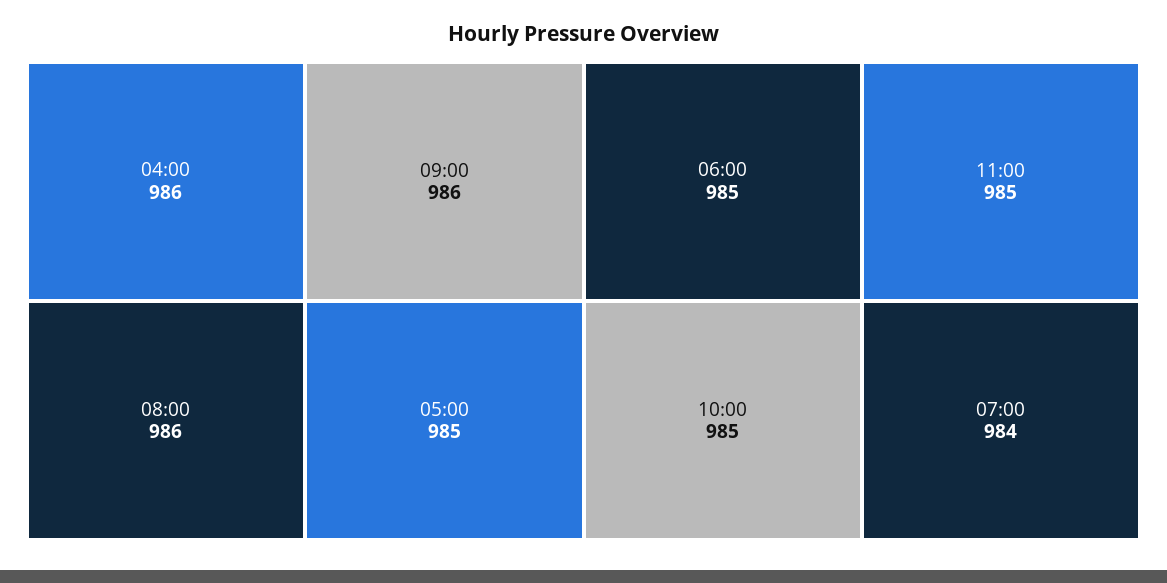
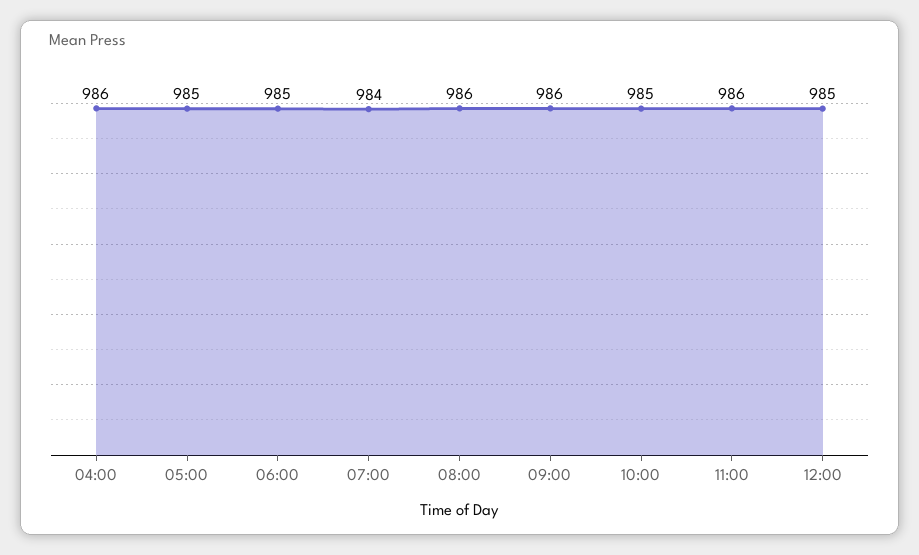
11:00: 985 -> 986
12:00: none -> 985

